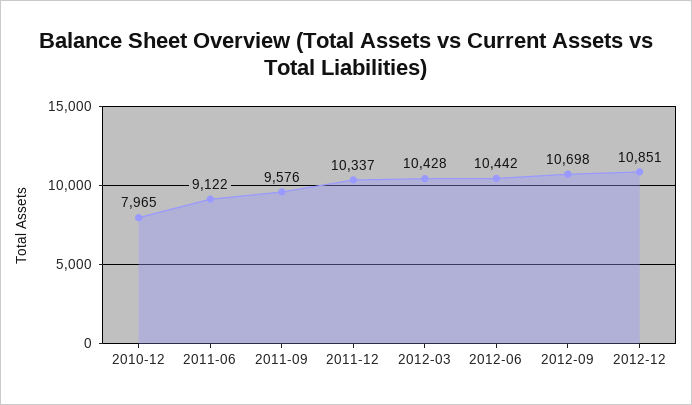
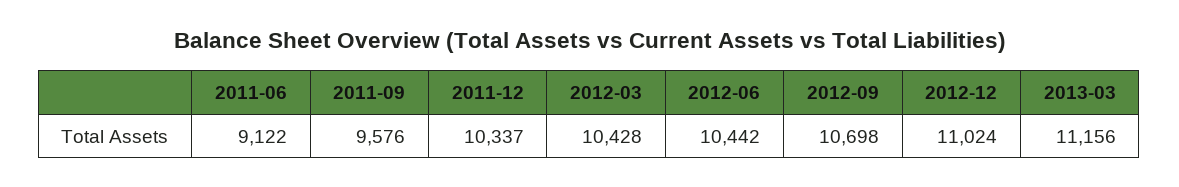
2010-12: 7965 -> none
2012-12: 10851 -> 11024
2013-03: none -> 11156

